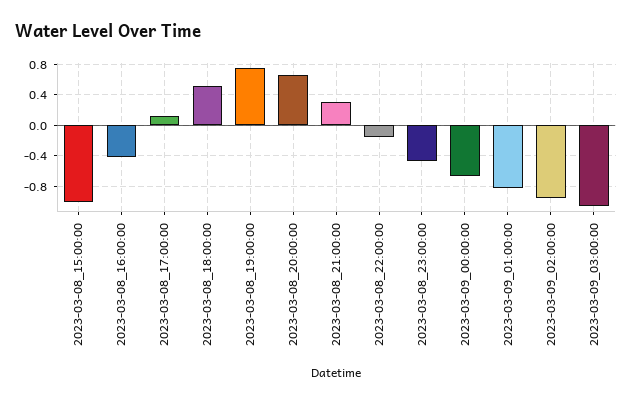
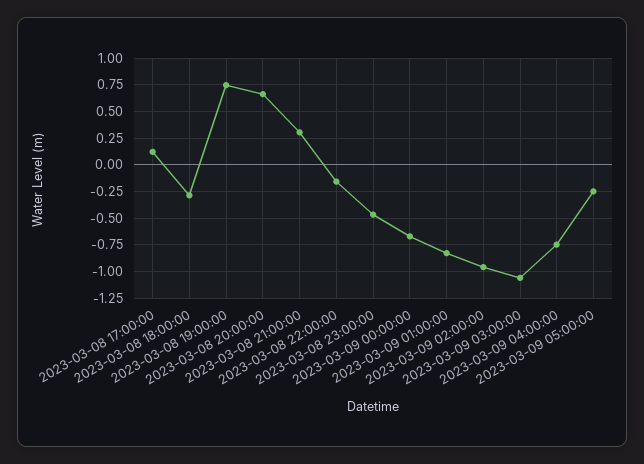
2023-03-08_15:00:00: -1 -> none
2023-03-08_16:00:00: -0.4 -> none
2023-03-08_18:00:00: 0.5 -> -0.25
2023-03-09 04:00:00: none -> -0.75
2023-03-09 05:00:00: none -> -0.25

